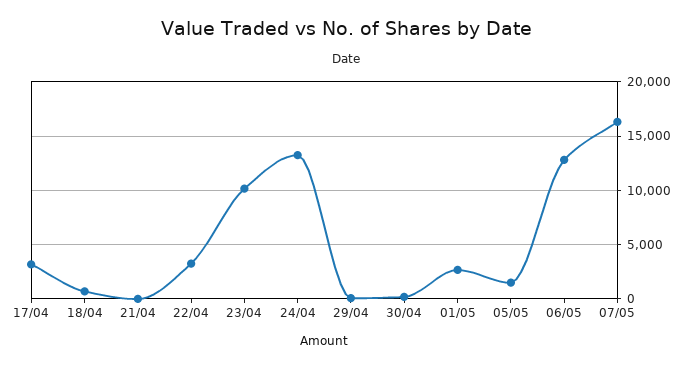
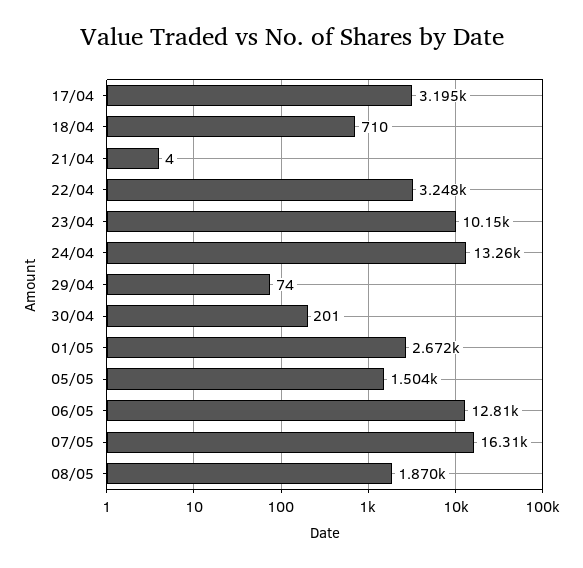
08/05: none -> 1870

